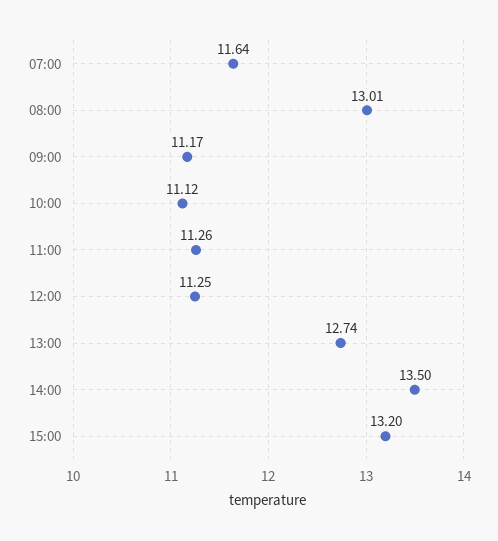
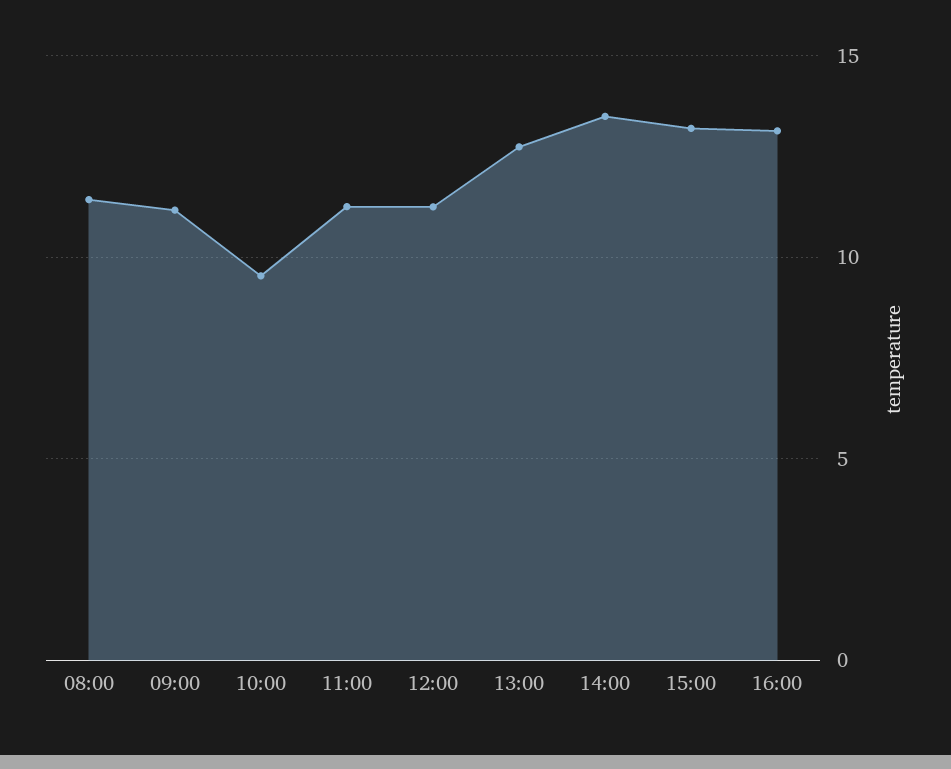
07:00: 11.64 -> none
08:00: 13.01 -> 11.5
10:00: 11.12 -> 9.5
16:00: none -> 13

